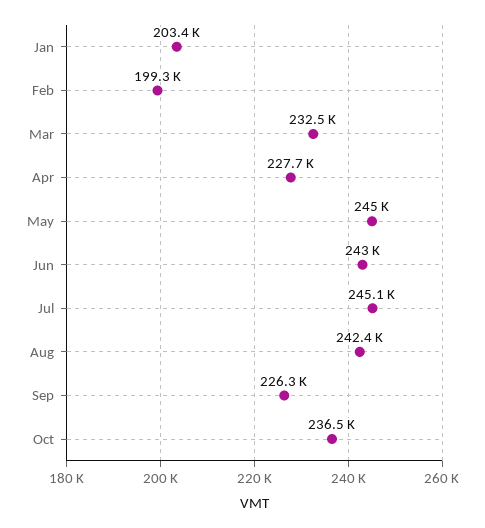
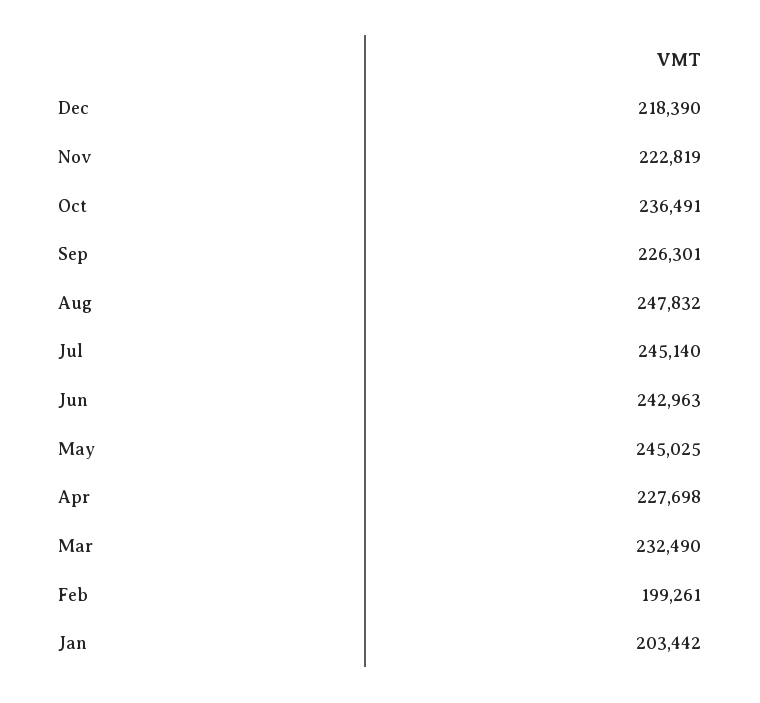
Aug: 242400 -> 247832
Dec: none -> 218390
Nov: none -> 222819

